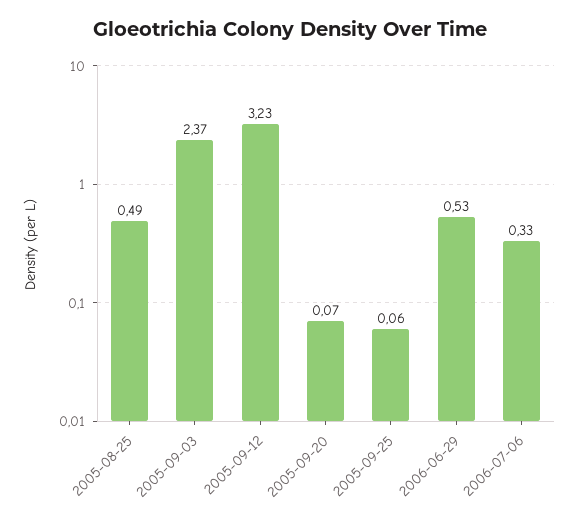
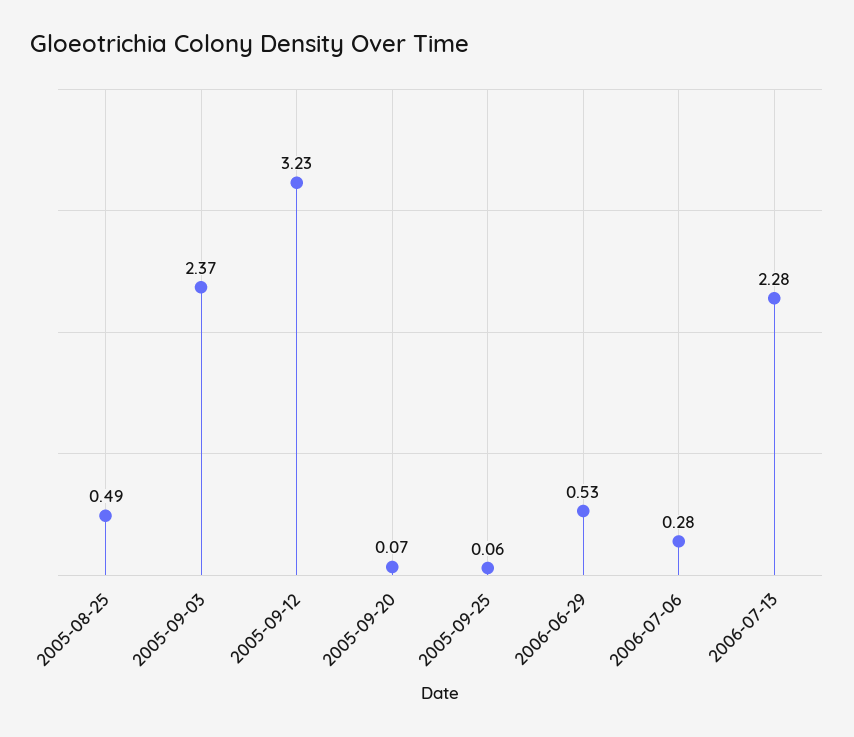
2006-07-06: 0.33 -> 0.28
2006-07-13: none -> 2.28

